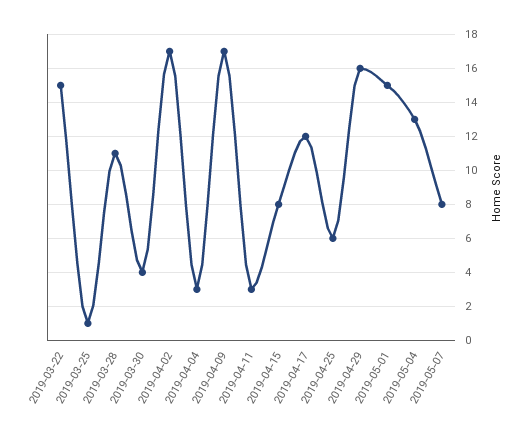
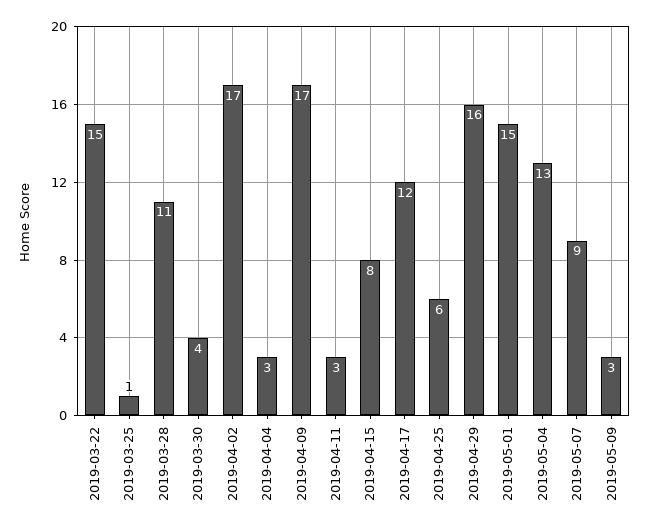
2019-05-07: 8 -> 9
2019-05-09: none -> 3

